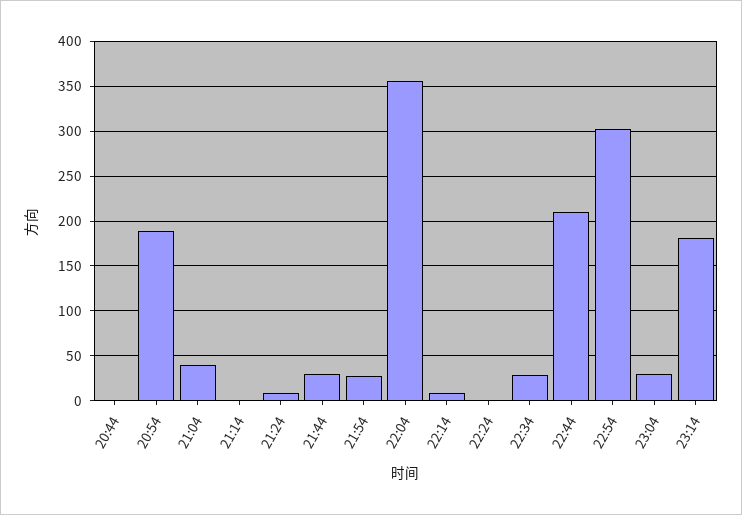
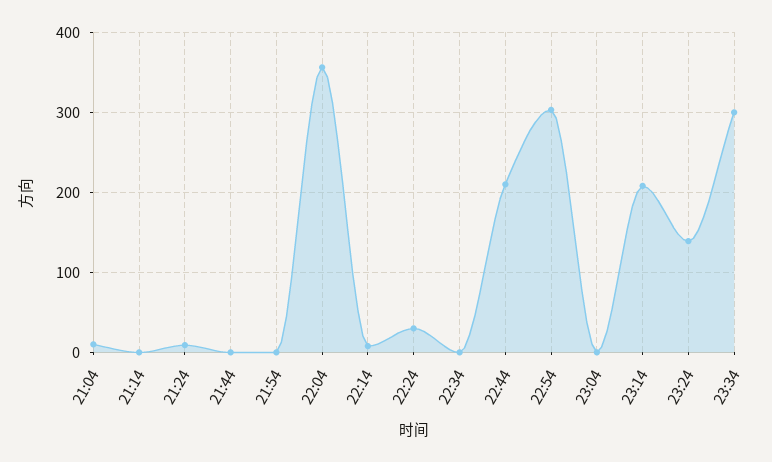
20:44: 0 -> none
20:54: 190 -> none
21:04: 40 -> 10
21:44: 30 -> 0
21:54: 30 -> 0
22:24: 0 -> 30
22:34: 30 -> 0
23:04: 30 -> 0
23:14: 180 -> 210
23:24: none -> 140
23:34: none -> 300

